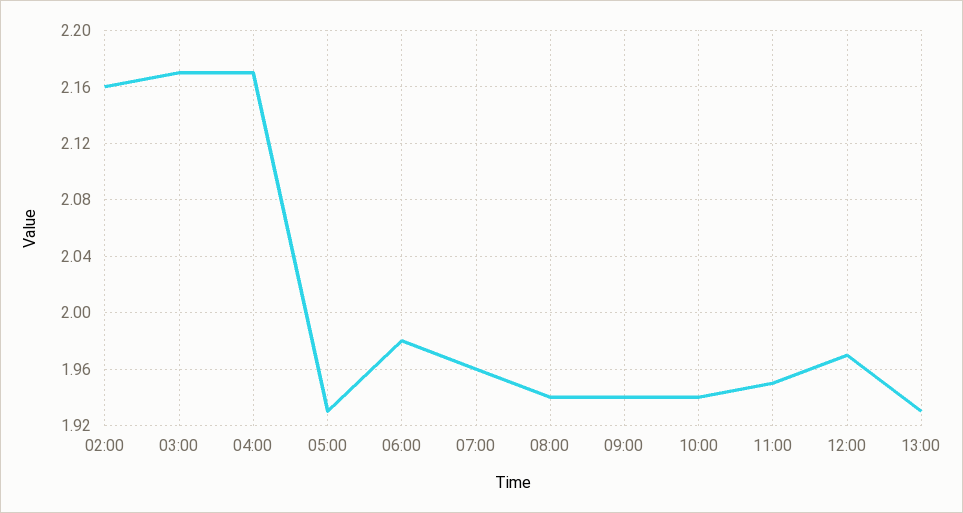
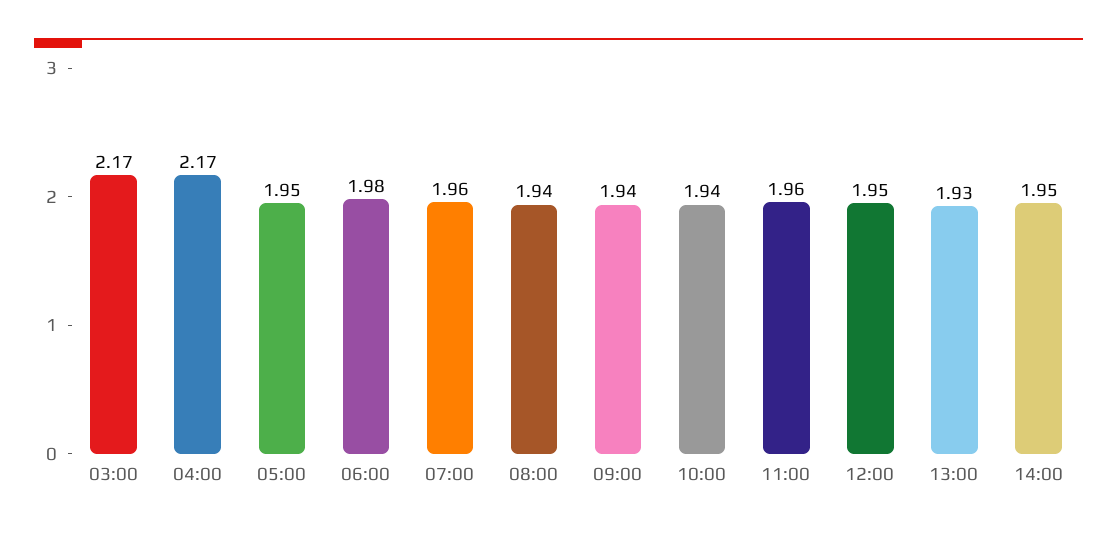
02:00: 2.16 -> none
05:00: 1.93 -> 1.95
11:00: 1.95 -> 1.96
12:00: 1.97 -> 1.95
14:00: none -> 1.95

